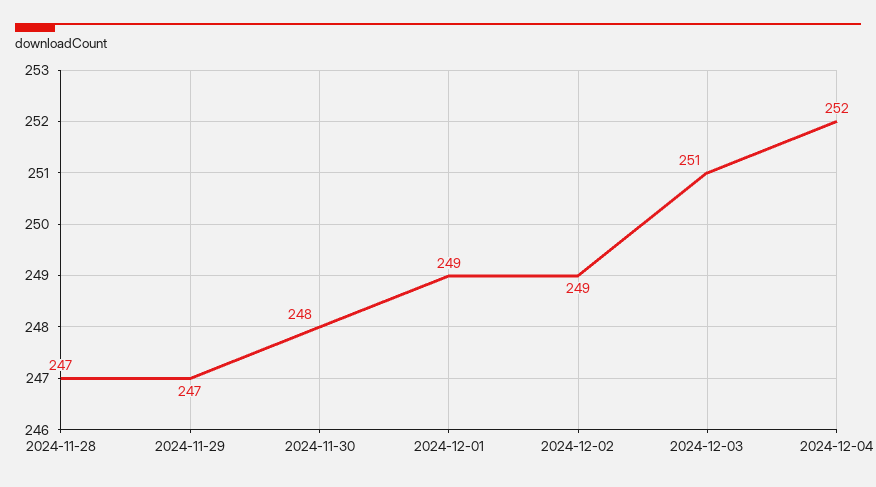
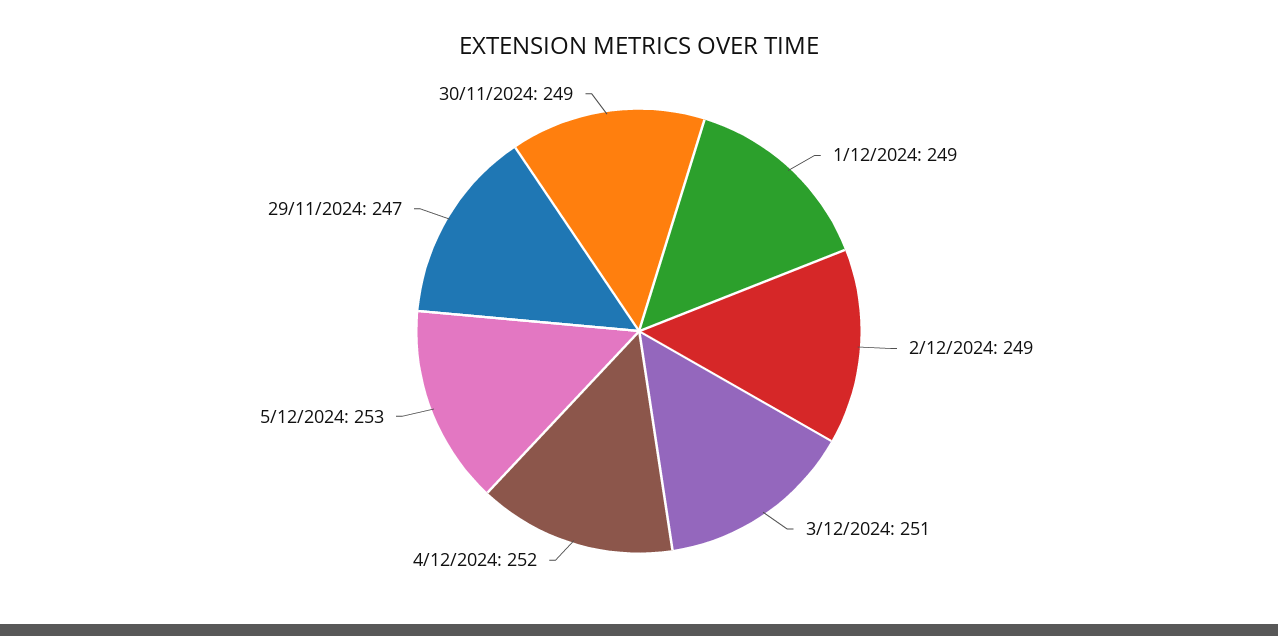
2024-11-28: 247 -> none
2024-11-30: 248 -> 249
5/12/2024: none -> 253

